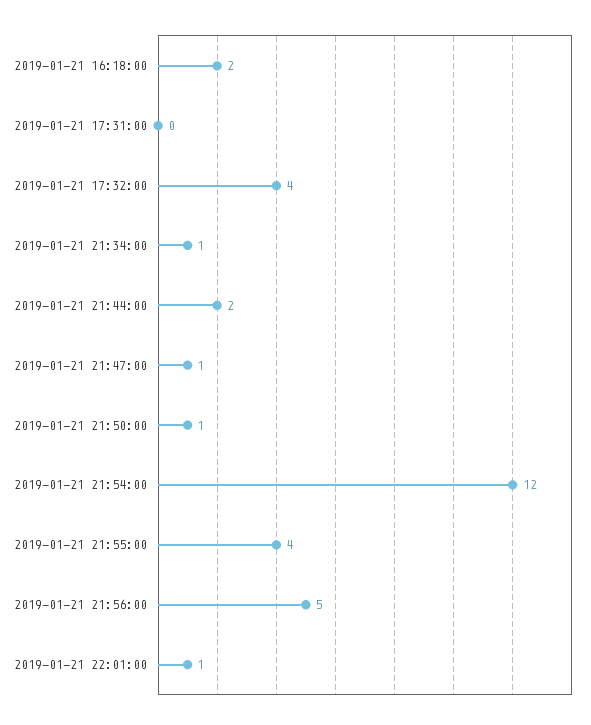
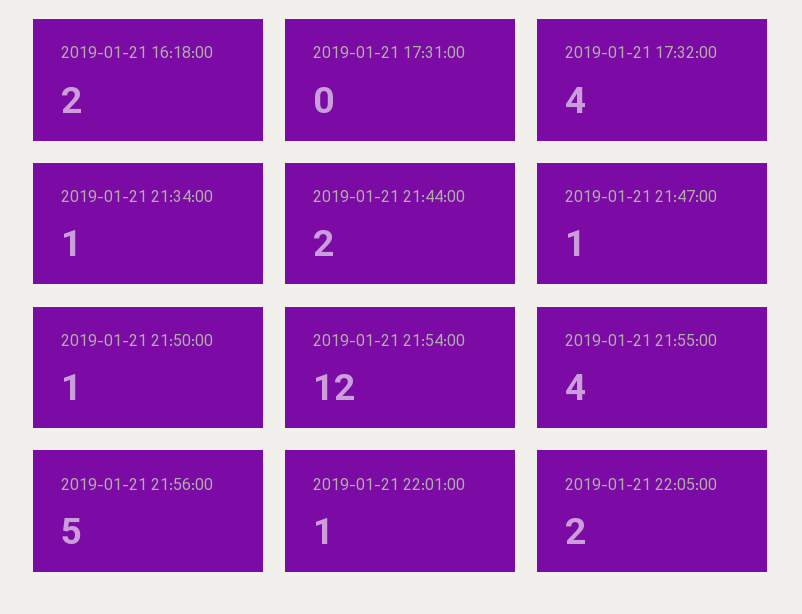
2019-01-21 22:05:00: none -> 2

